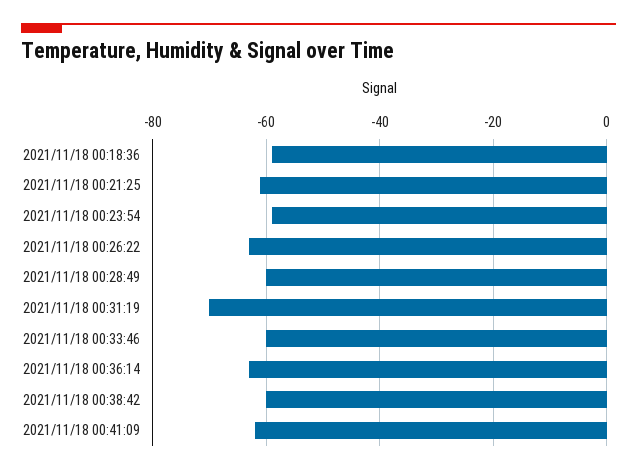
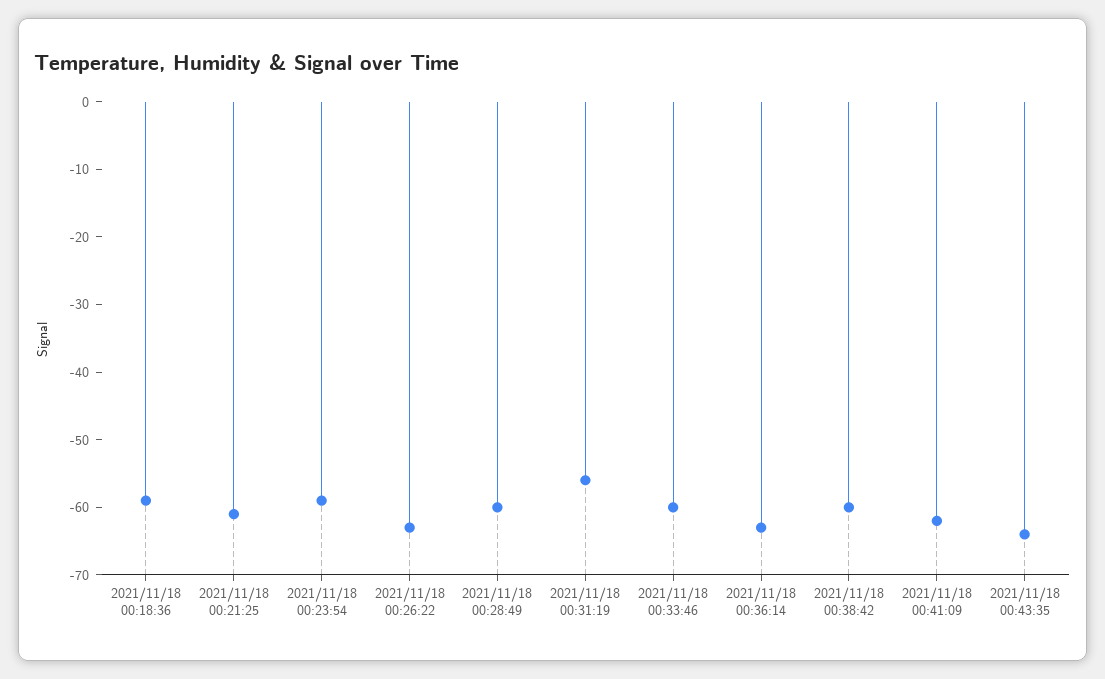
2021/11/18 00:31:19: -70 -> -55
2021/11/18 00:43:35: none -> -65

